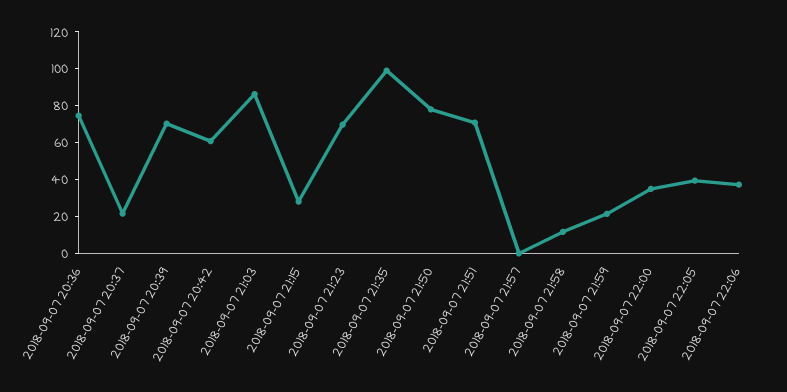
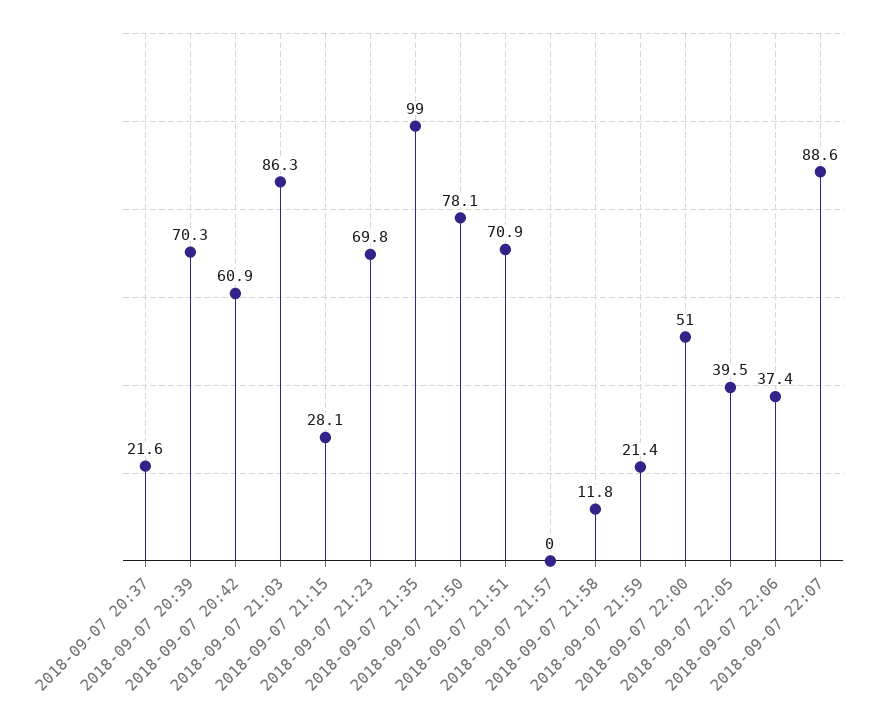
2018-09-07 20:36: 75 -> none
2018-09-07 22:00: 35 -> 51
2018-09-07 22:07: none -> 88.6

